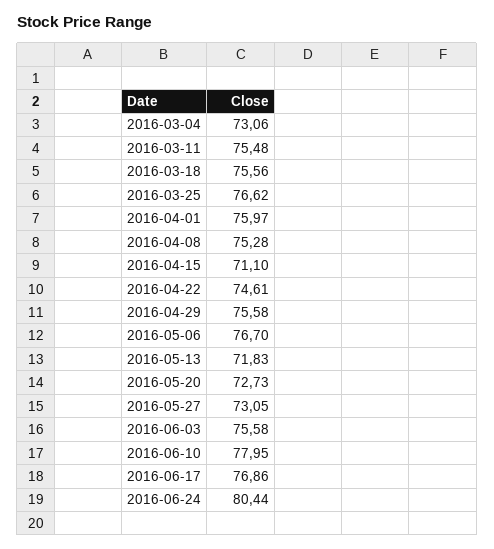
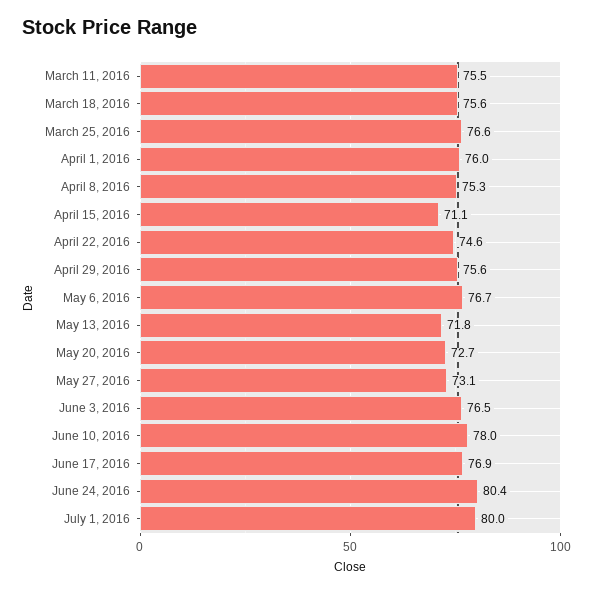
2016-03-04: 73.06 -> none
2016-06-03: 75.58 -> 76.5
July 1, 2016: none -> 80

